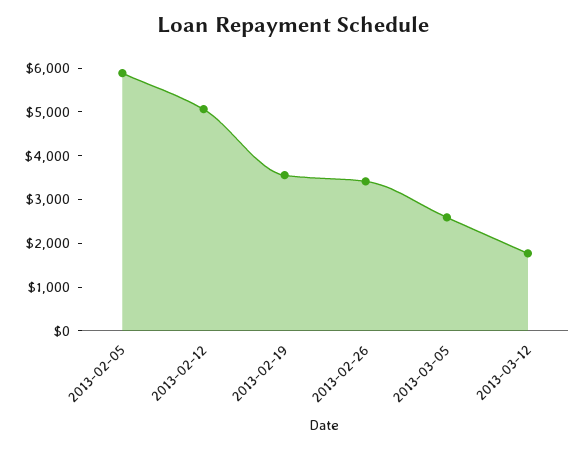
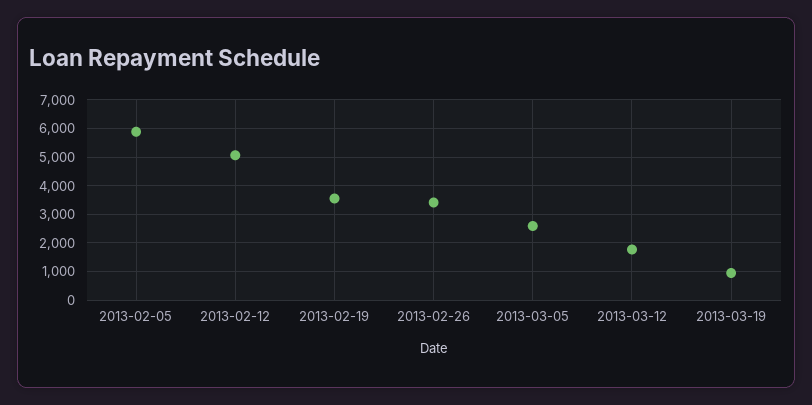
2013-03-19: none -> 1000

